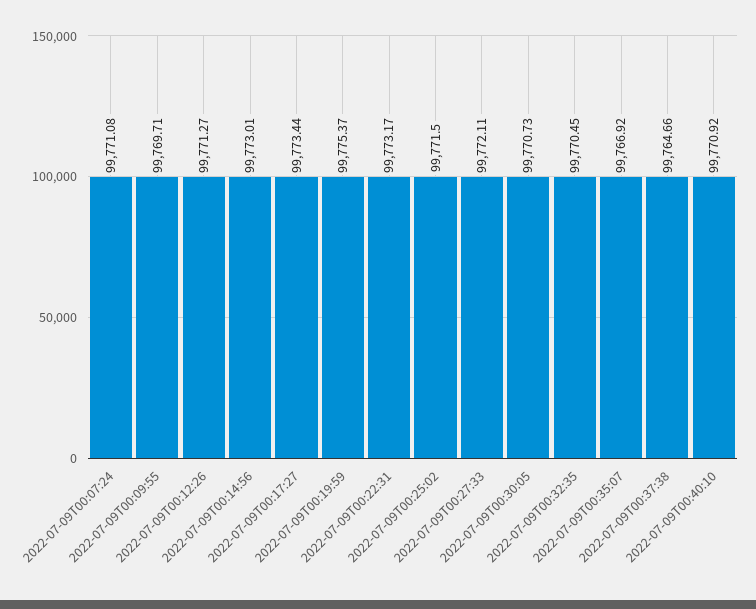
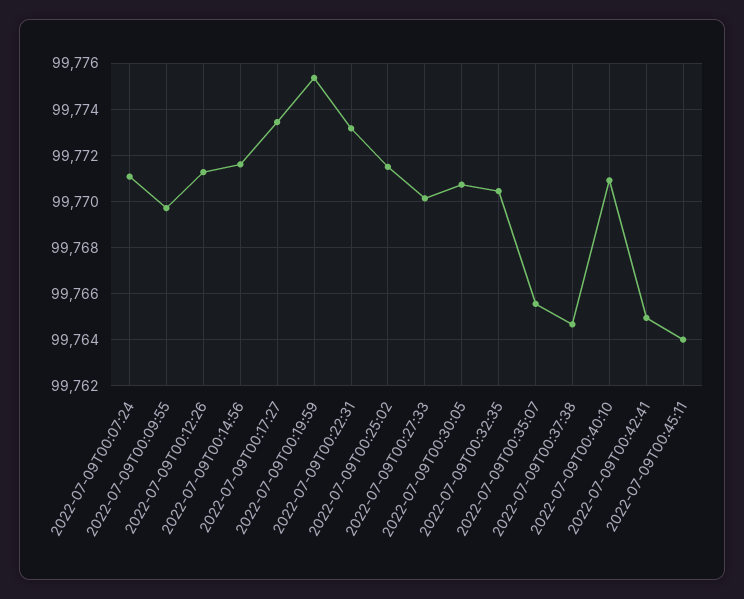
2022-07-09T00:14:56: 99773.01 -> 99771.5
2022-07-09T00:27:33: 99772.11 -> 99770
2022-07-09T00:35:07: 99766.92 -> 99765.5
2022-07-09T00:42:41: none -> 99765
2022-07-09T00:45:11: none -> 99764

